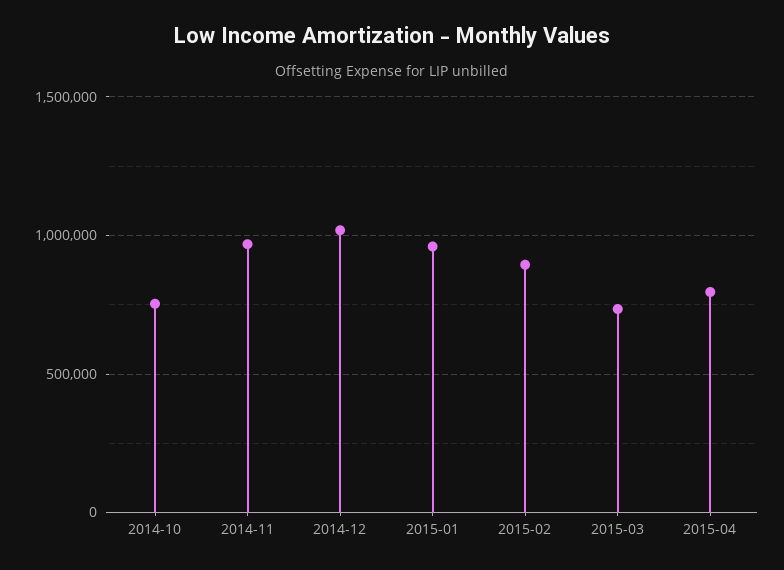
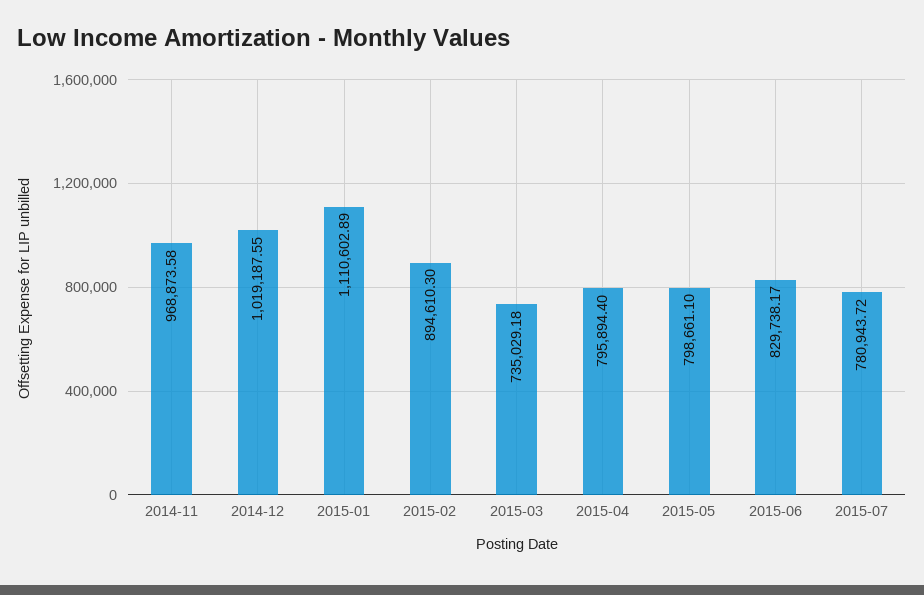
2014-10: 750000 -> none
2015-01: 950000 -> 1110602.89
2015-05: none -> 798661.1
2015-06: none -> 829738.17
2015-07: none -> 780943.72

